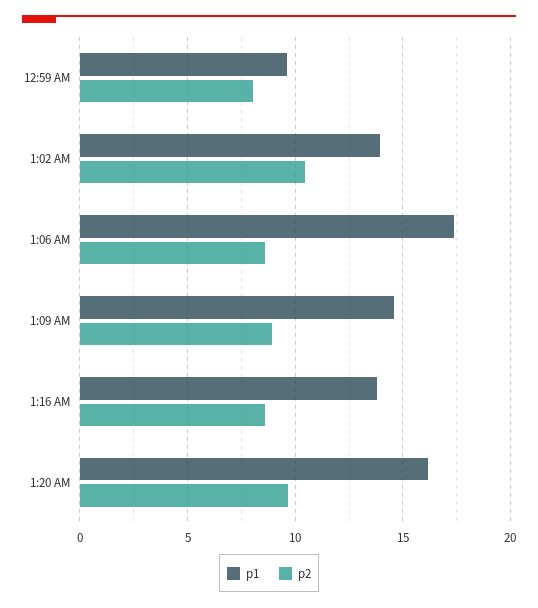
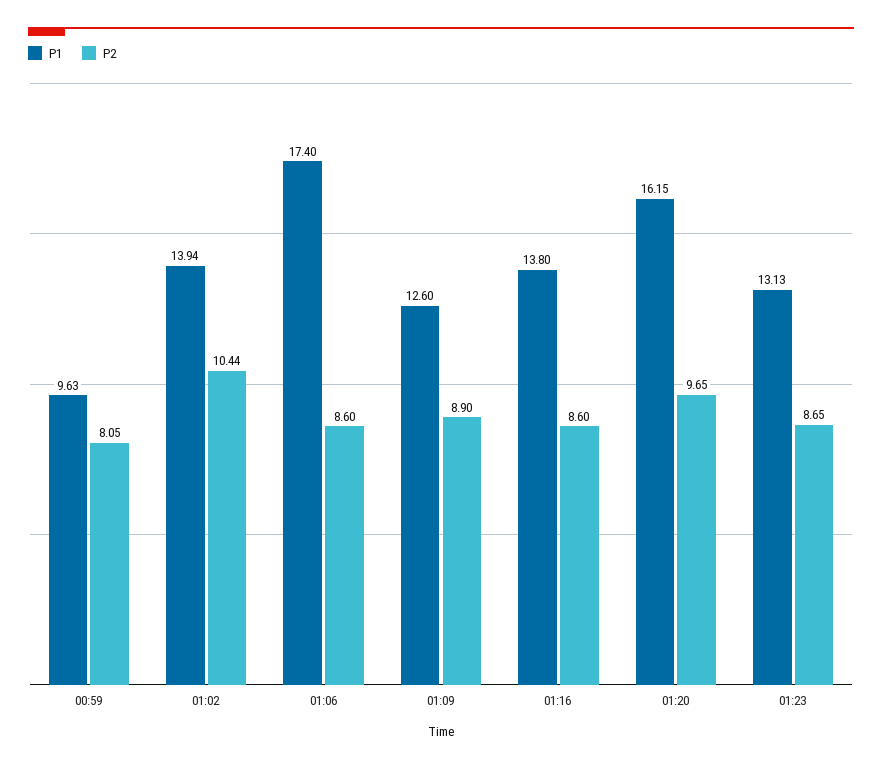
p1, 1:09 AM: 14.5 -> 12.6
p1, 01:23: none -> 13.13
p2, 01:23: none -> 8.65

